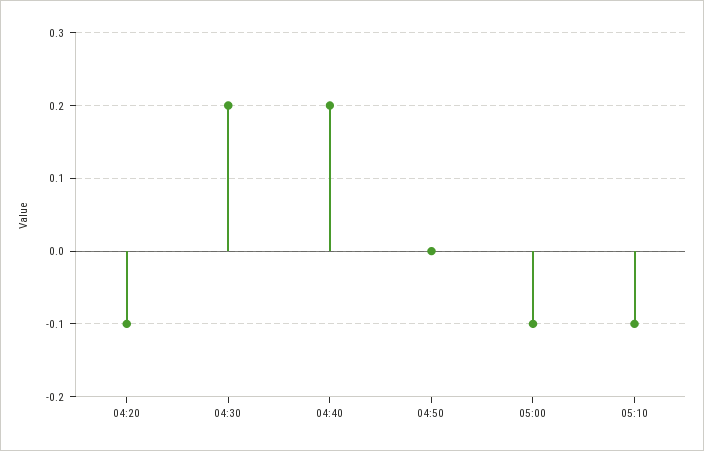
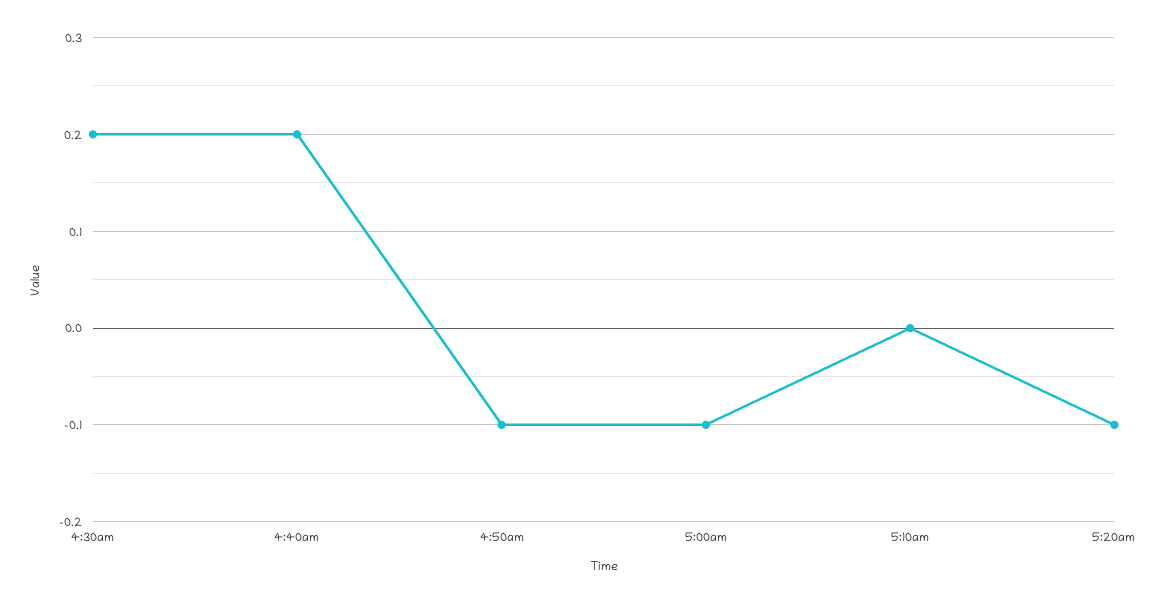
04:20: -0.1 -> none
04:50: 0 -> -0.1
05:10: -0.1 -> 0
5:20am: none -> -0.1

